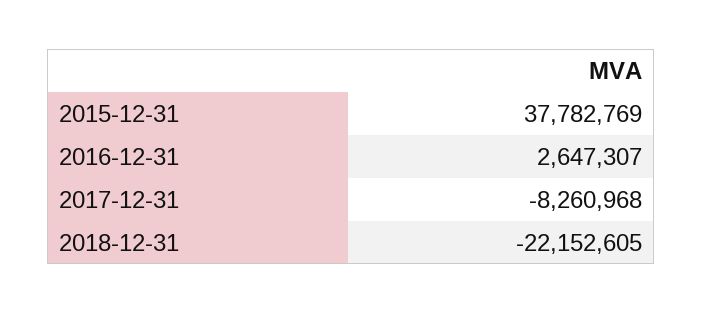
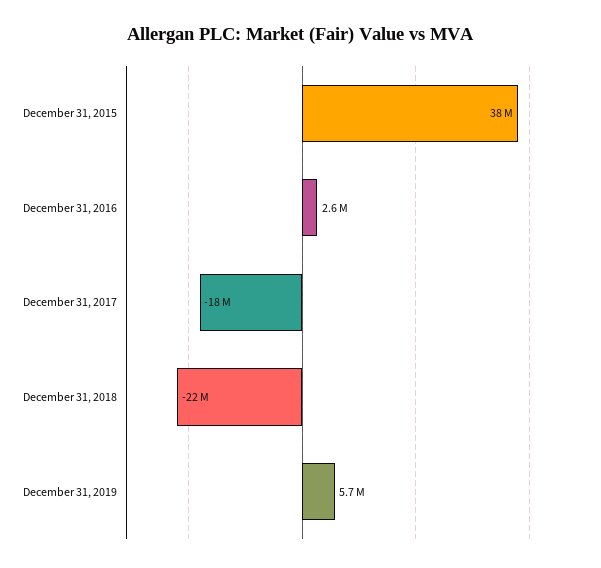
2017-12-31: -8260968 -> -18000000
December 31, 2019: none -> 5700000

